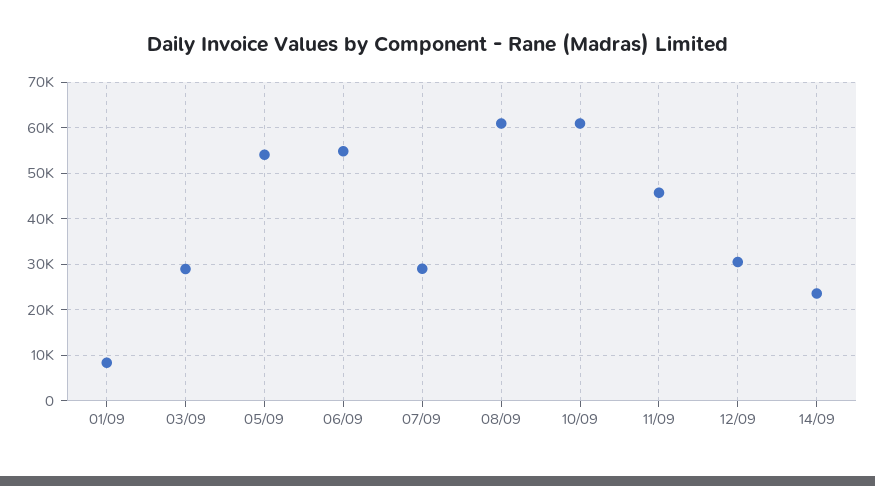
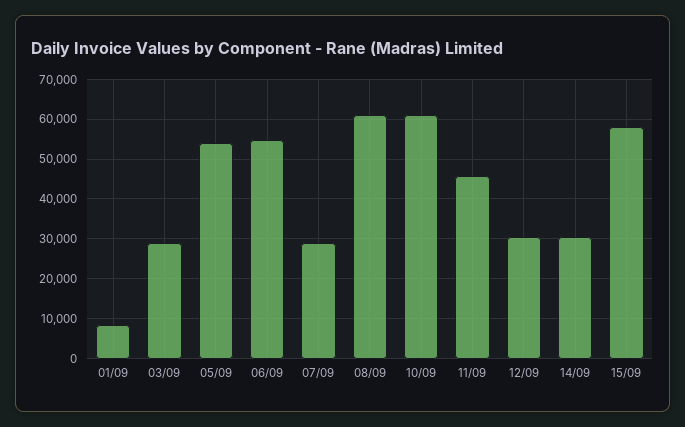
14/09: 24000 -> 30000
15/09: none -> 58000

